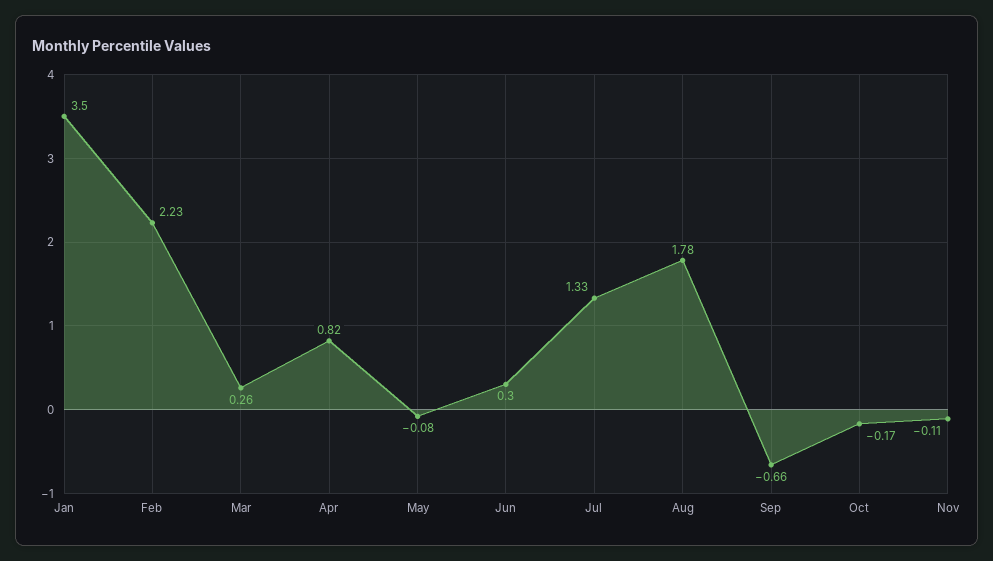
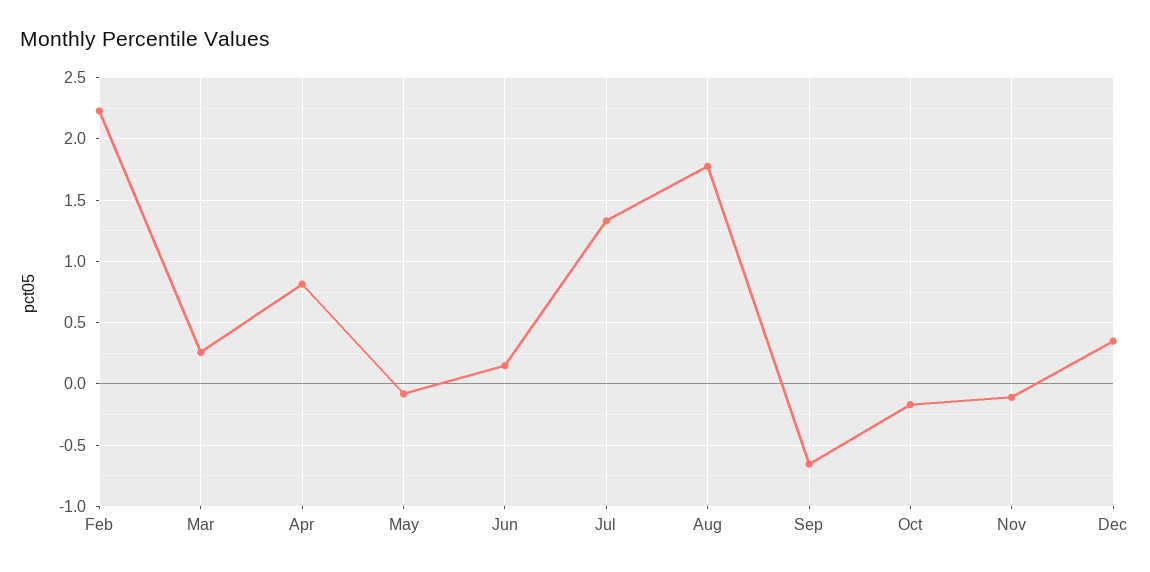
Jan: 3.5 -> none
Jun: 0.3 -> 0.15
Dec: none -> 0.35

